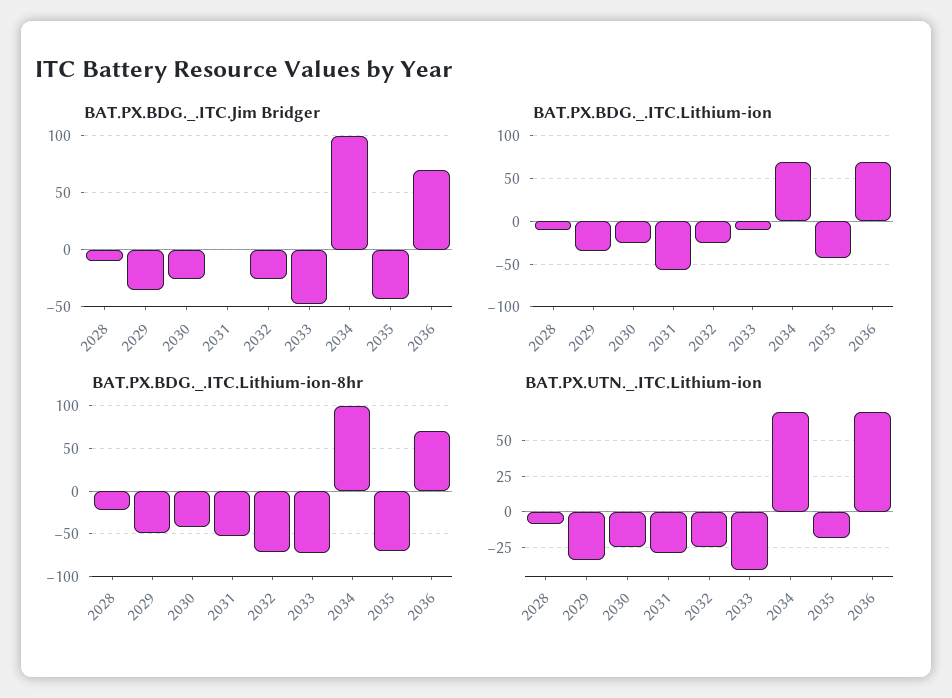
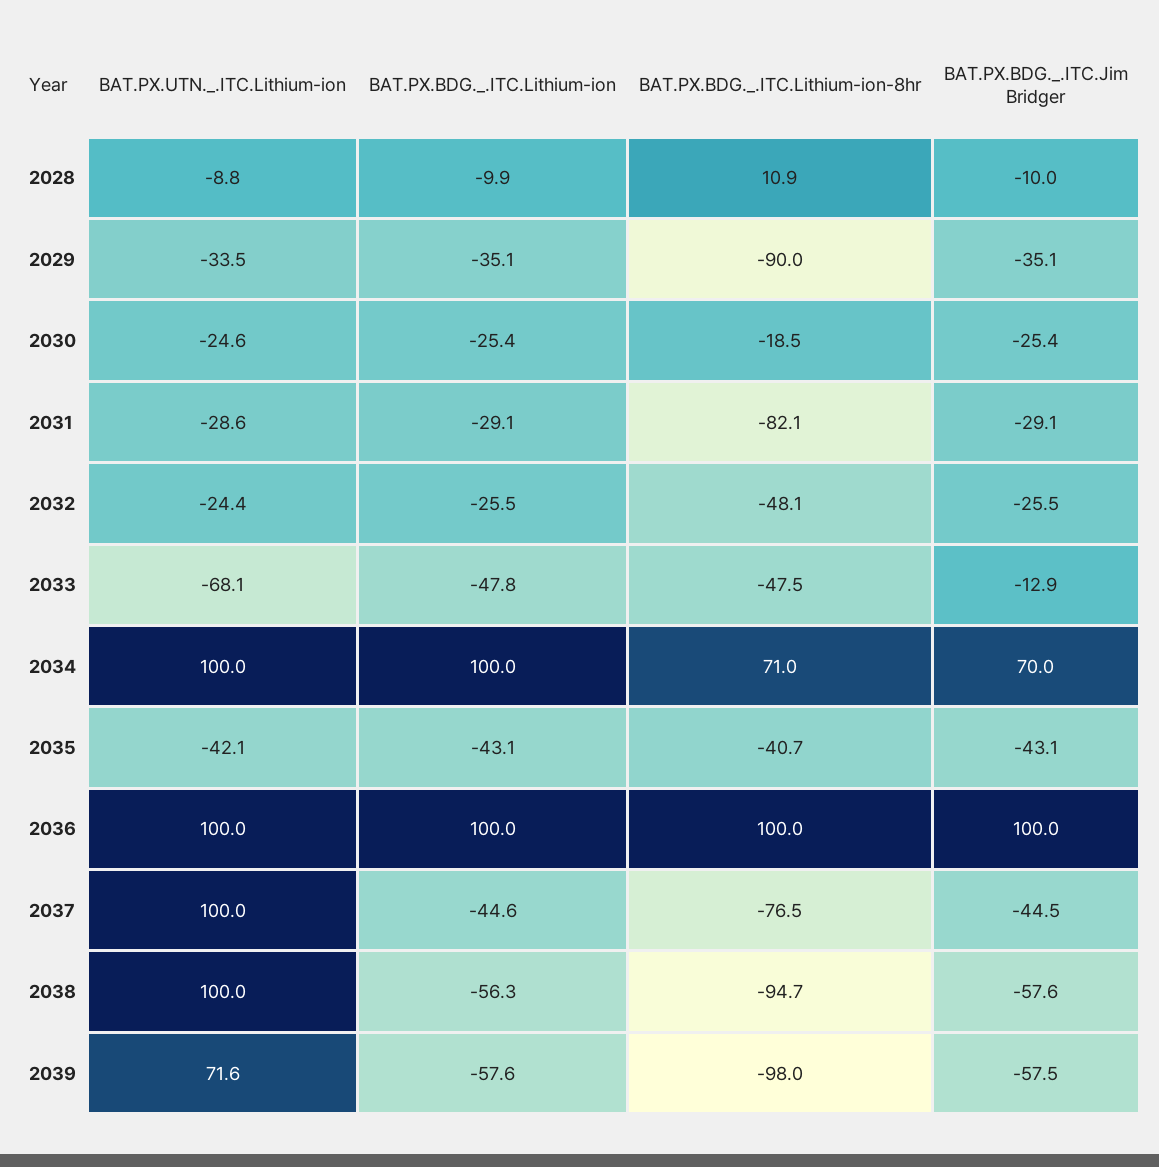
BAT.PX.BDG._.ITC.Jim Bridger, 2031: 0 -> -29.1
BAT.PX.BDG._.ITC.Jim Bridger, 2033: -50 -> -12.9
BAT.PX.BDG._.ITC.Jim Bridger, 2034: 100 -> 70
BAT.PX.BDG._.ITC.Jim Bridger, 2036: 70 -> 100
BAT.PX.BDG._.ITC.Lithium-ion, 2031: -60 -> -29.1
BAT.PX.BDG._.ITC.Lithium-ion, 2033: -10 -> -47.8
BAT.PX.BDG._.ITC.Lithium-ion, 2034: 70 -> 100
BAT.PX.BDG._.ITC.Lithium-ion, 2036: 70 -> 100
BAT.PX.BDG._.ITC.Lithium-ion-8hr, 2028: -20 -> 10.9
BAT.PX.BDG._.ITC.Lithium-ion-8hr, 2029: -50 -> -90
BAT.PX.BDG._.ITC.Lithium-ion-8hr, 2030: -40 -> -18.5
BAT.PX.BDG._.ITC.Lithium-ion-8hr, 2031: -50 -> -82.1
BAT.PX.BDG._.ITC.Lithium-ion-8hr, 2032: -70 -> -48.1
BAT.PX.BDG._.ITC.Lithium-ion-8hr, 2033: -70 -> -47.5
BAT.PX.BDG._.ITC.Lithium-ion-8hr, 2034: 100 -> 71
BAT.PX.BDG._.ITC.Lithium-ion-8hr, 2035: -70 -> -40.7
BAT.PX.BDG._.ITC.Lithium-ion-8hr, 2036: 70 -> 100
BAT.PX.UTN._.ITC.Lithium-ion, 2033: -40 -> -68.1
BAT.PX.UTN._.ITC.Lithium-ion, 2034: 70 -> 100
BAT.PX.UTN._.ITC.Lithium-ion, 2035: -20 -> -42.1
BAT.PX.UTN._.ITC.Lithium-ion, 2036: 70 -> 100
BAT.PX.UTN._.ITC.Lithium-ion, 2037: none -> 100
BAT.PX.BDG._.ITC.Lithium-ion, 2037: none -> -44.6
BAT.PX.BDG._.ITC.Lithium-ion-8hr, 2037: none -> -76.5
BAT.PX.BDG._.ITC.Jim Bridger, 2037: none -> -44.5
BAT.PX.UTN._.ITC.Lithium-ion, 2038: none -> 100
BAT.PX.BDG._.ITC.Lithium-ion, 2038: none -> -56.3
BAT.PX.BDG._.ITC.Lithium-ion-8hr, 2038: none -> -94.7
BAT.PX.BDG._.ITC.Jim Bridger, 2038: none -> -57.6
BAT.PX.UTN._.ITC.Lithium-ion, 2039: none -> 71.6
BAT.PX.BDG._.ITC.Lithium-ion, 2039: none -> -57.6
BAT.PX.BDG._.ITC.Lithium-ion-8hr, 2039: none -> -98
BAT.PX.BDG._.ITC.Jim Bridger, 2039: none -> -57.5

